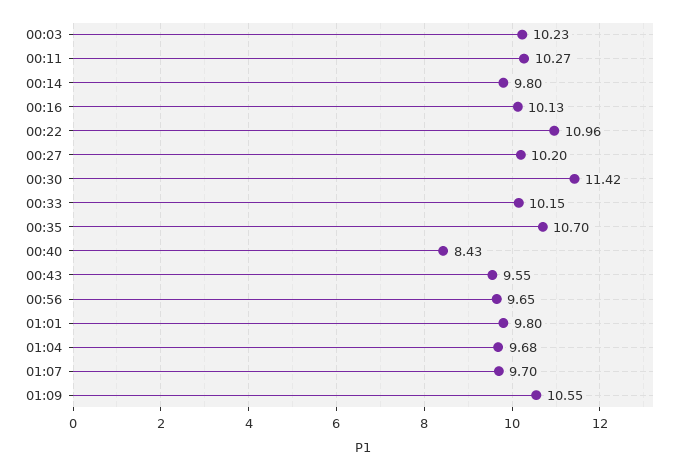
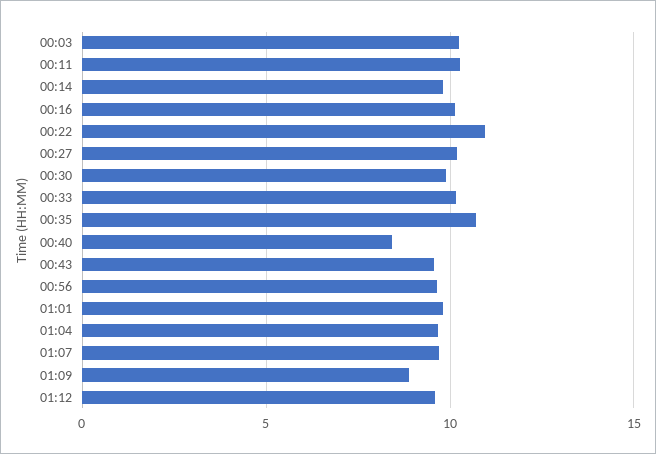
00:30: 11.42 -> 10
01:09: 10.55 -> 9
01:12: none -> 9.5

